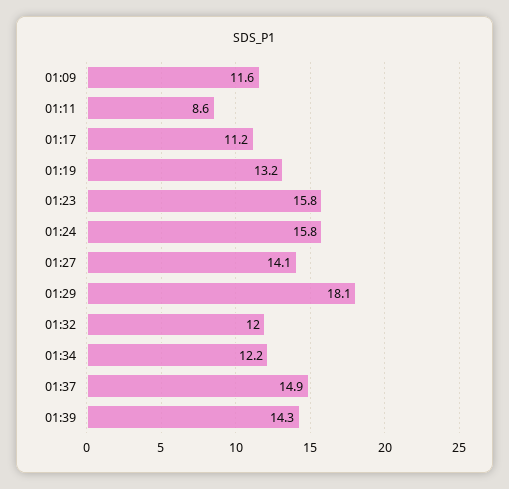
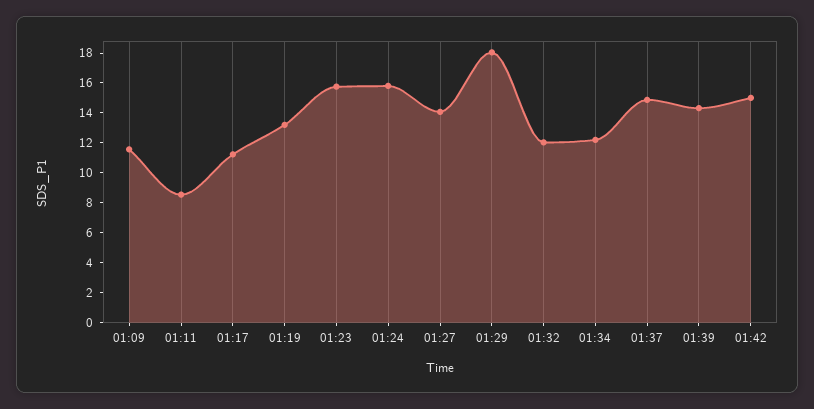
01:42: none -> 15

